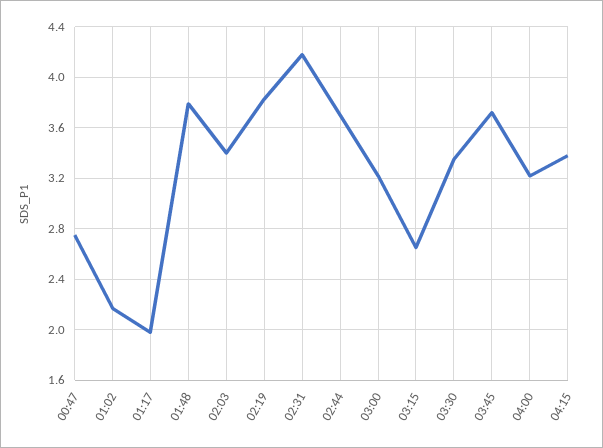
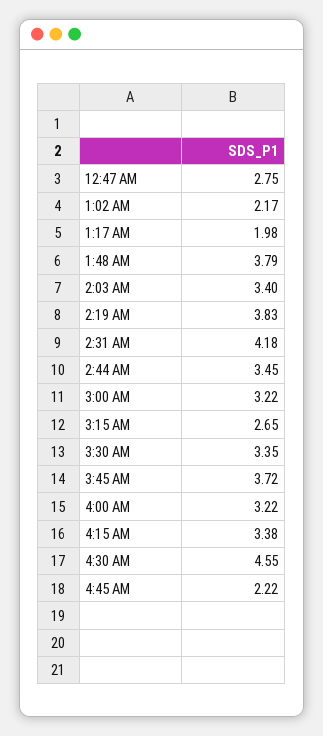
02:44: 3.7 -> 3.45
4:30 AM: none -> 4.55
4:45 AM: none -> 2.22

